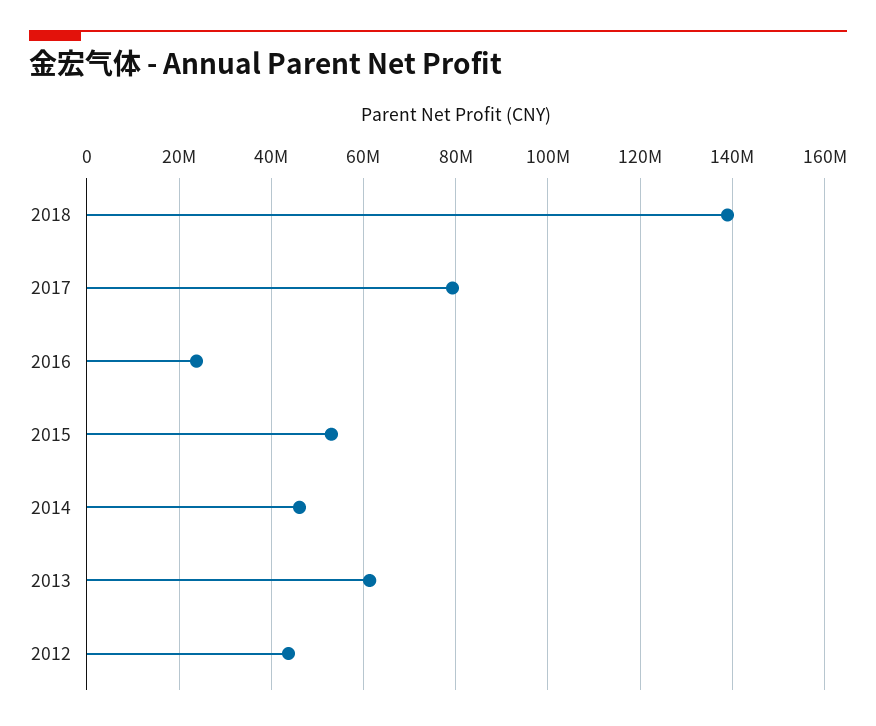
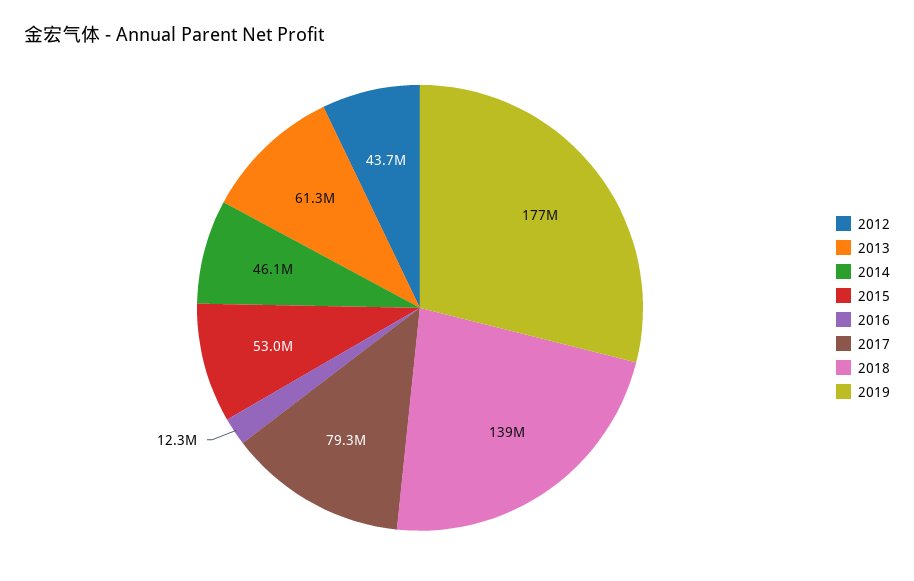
2016: 24000000 -> 12300000
2019: none -> 177000000

